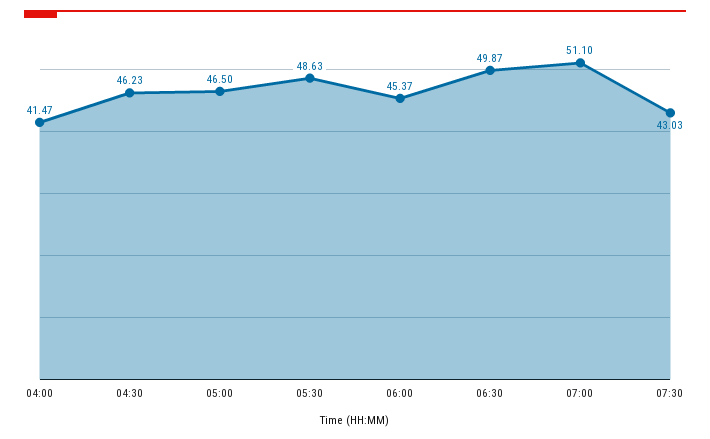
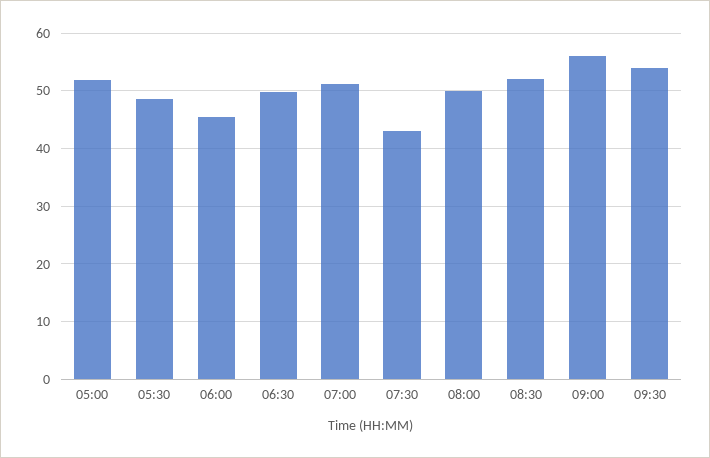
04:00: 41.47 -> none
04:30: 46.23 -> none
05:00: 46.5 -> 52
08:00: none -> 50
08:30: none -> 52
09:00: none -> 56
09:30: none -> 54

